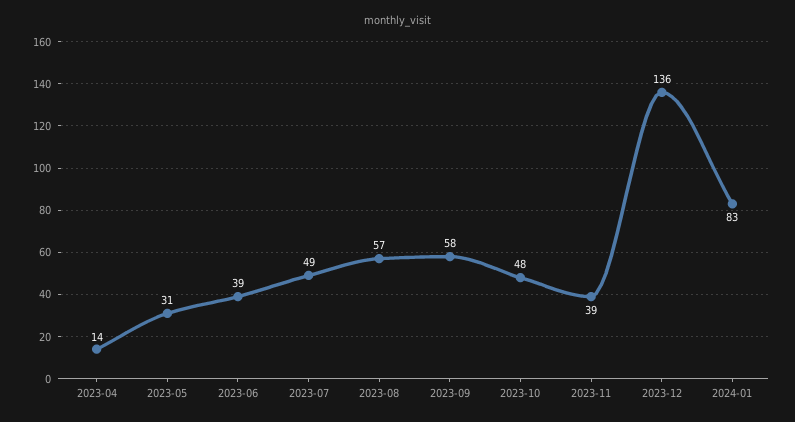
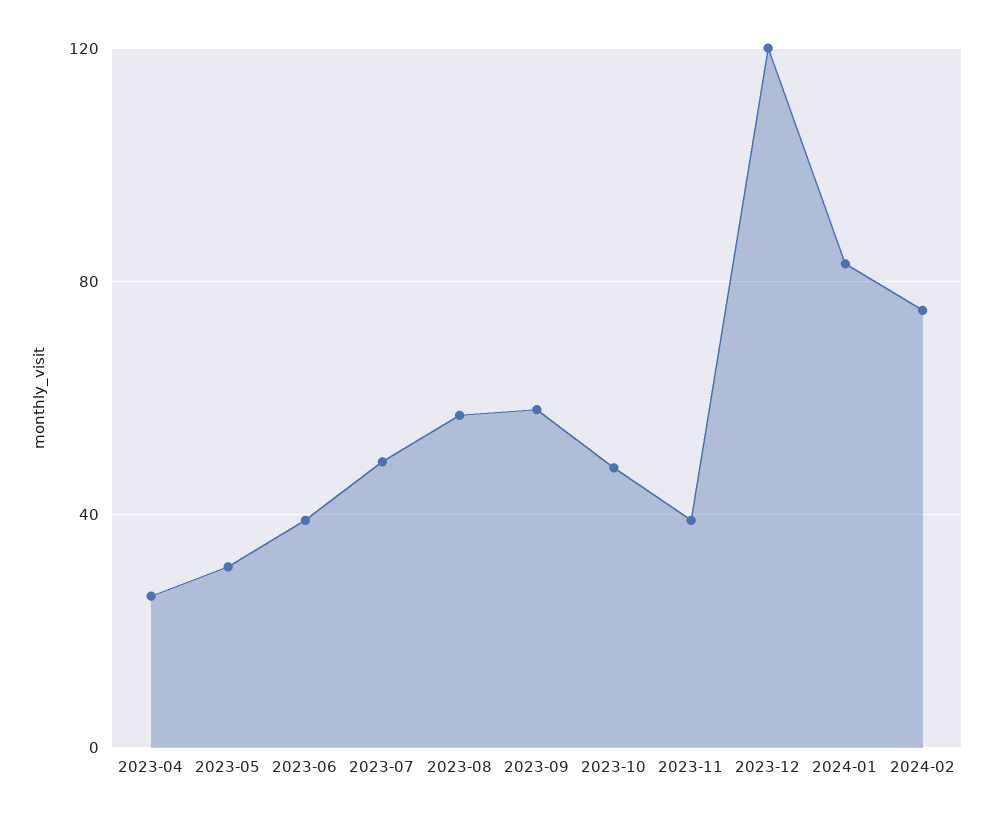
2023-04: 14 -> 25
2023-12: 136 -> 120
2024-02: none -> 75

